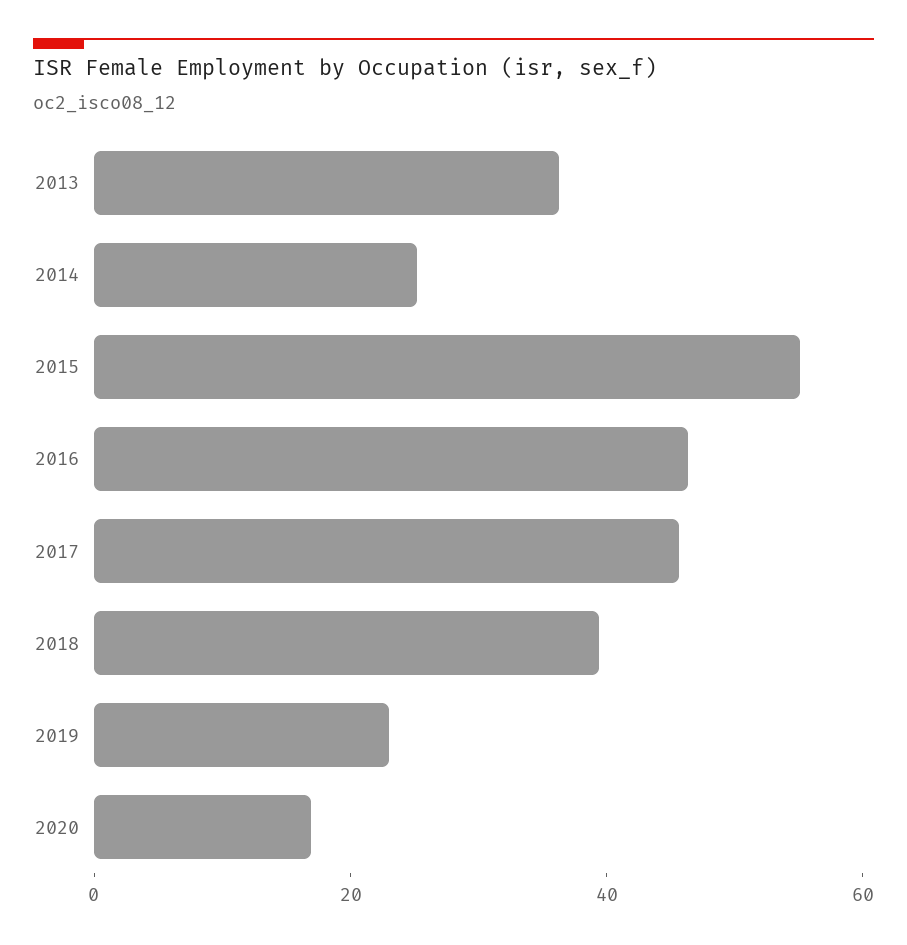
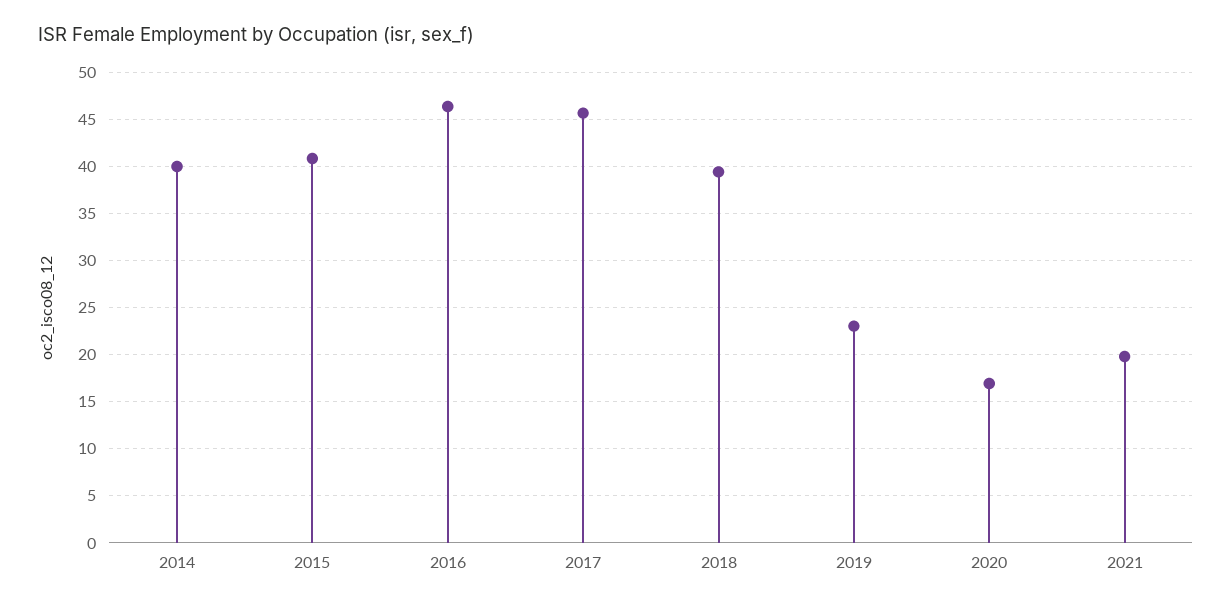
2013: 35 -> none
2014: 25 -> 40
2015: 55 -> 41
2021: none -> 20

